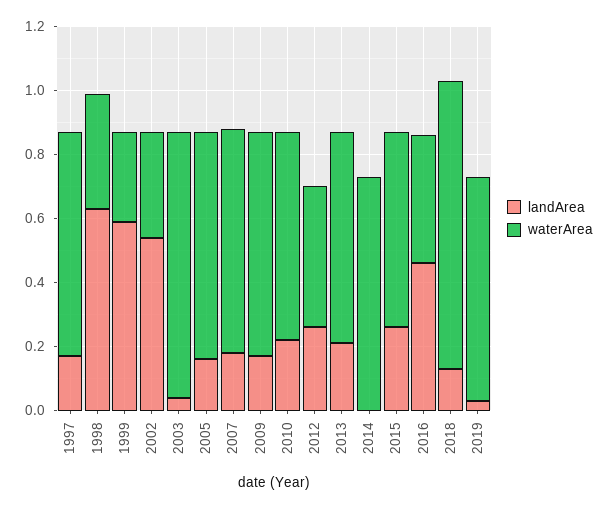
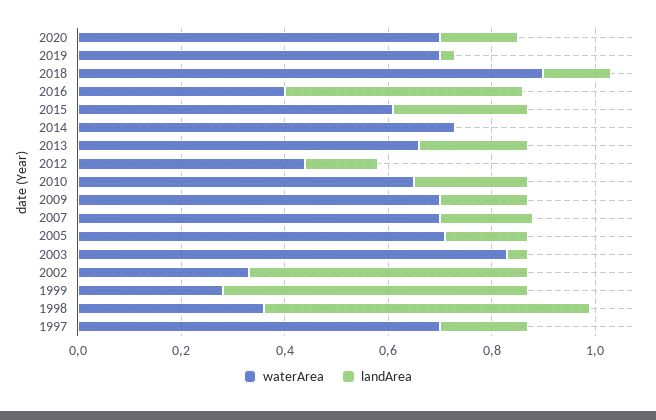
landArea, 2012: 0.25 -> 0.15
waterArea, 2020: none -> 0.7
landArea, 2020: none -> 0.15

